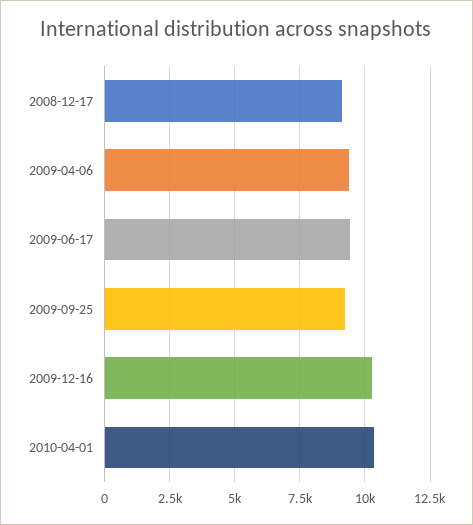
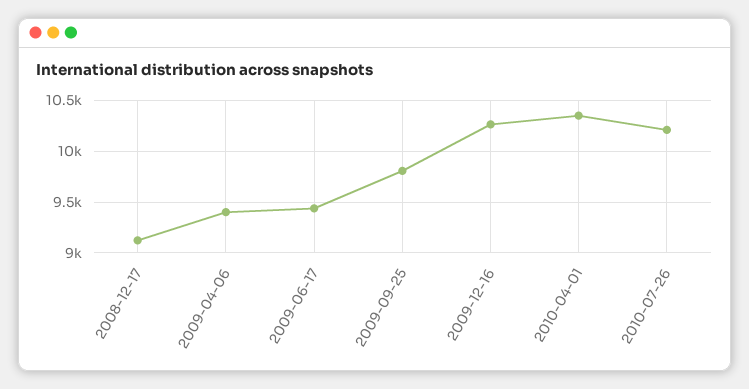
2009-09-25: 9250 -> 9800
2010-07-26: none -> 10200

